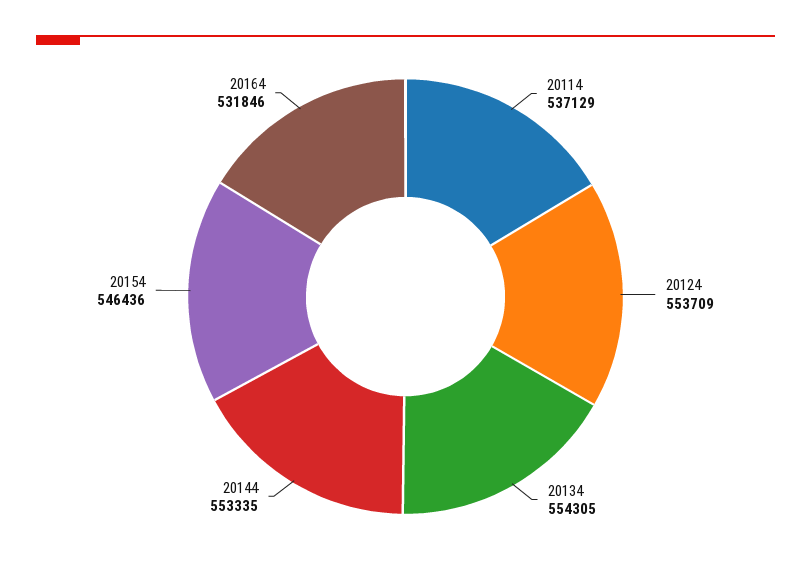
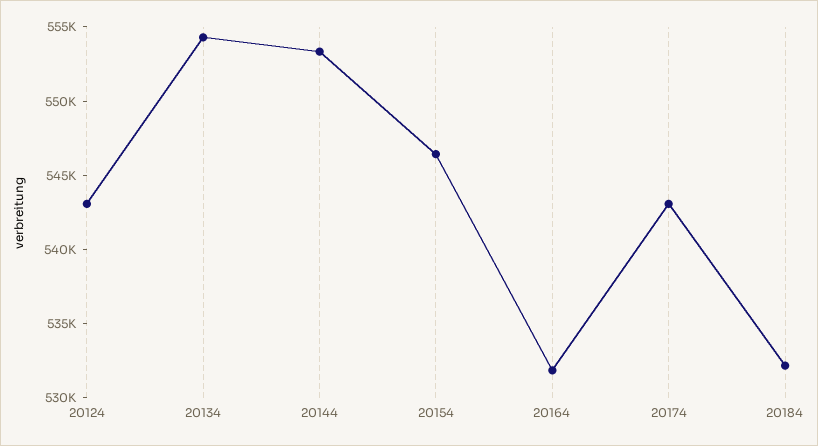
20114: 537129 -> none
20124: 553709 -> 543000
20174: none -> 543000
20184: none -> 532000

